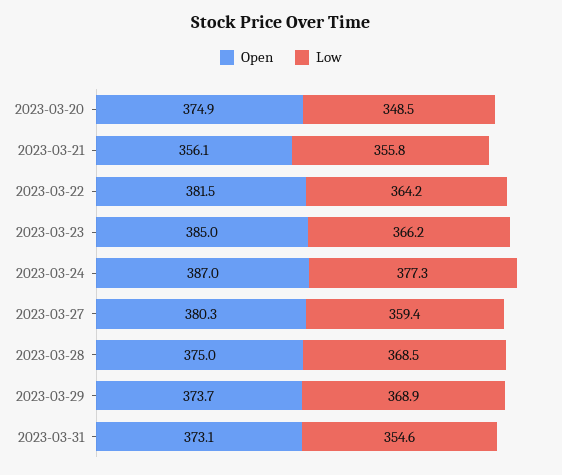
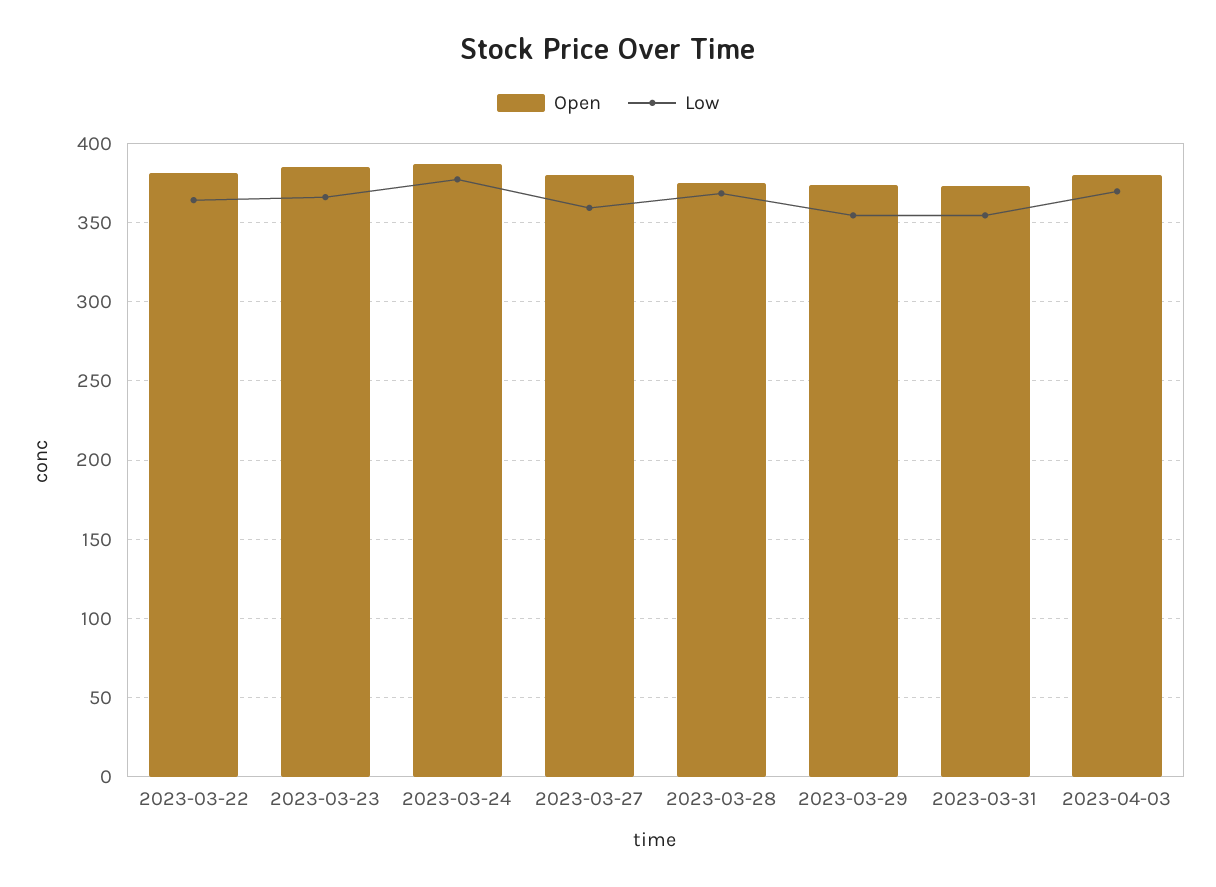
Open, 2023-03-20: 374.9 -> none
Low, 2023-03-20: 348.5 -> none
Open, 2023-03-21: 356.1 -> none
Low, 2023-03-21: 355.8 -> none
Low, 2023-03-29: 368.9 -> 355
Open, 2023-04-03: none -> 380
Low, 2023-04-03: none -> 370

